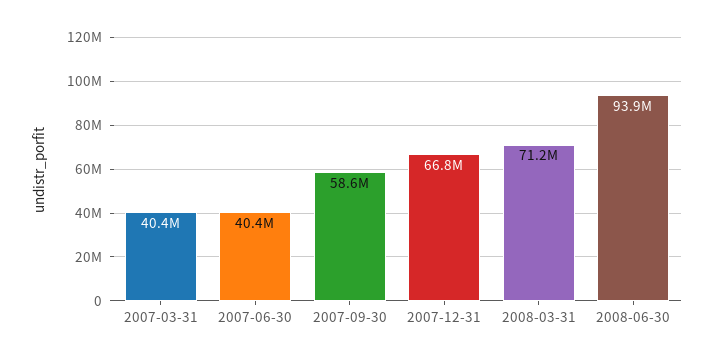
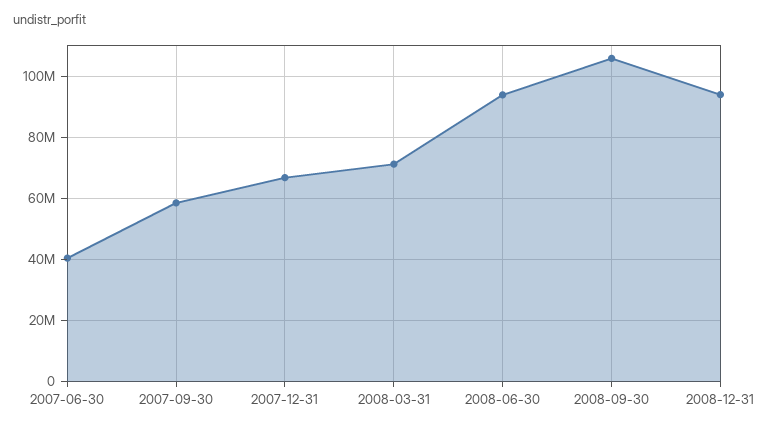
2007-03-31: 40400000 -> none
2008-09-30: none -> 106000000
2008-12-31: none -> 94000000

